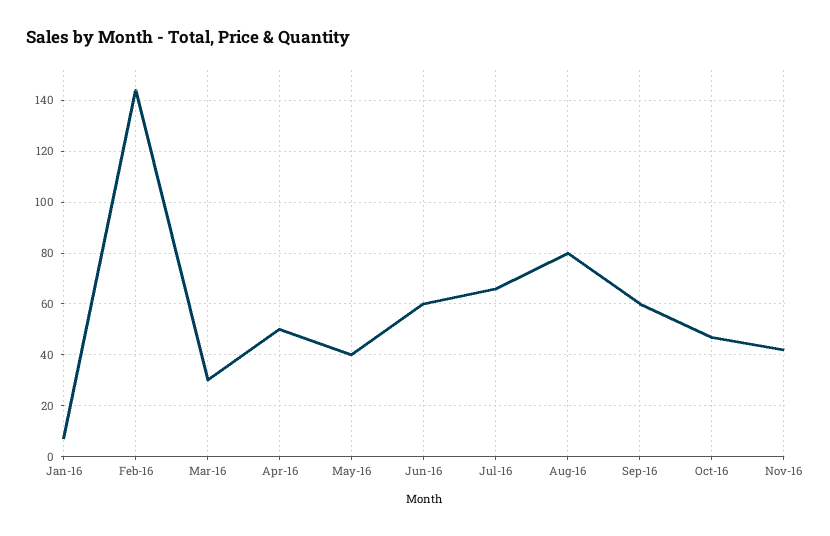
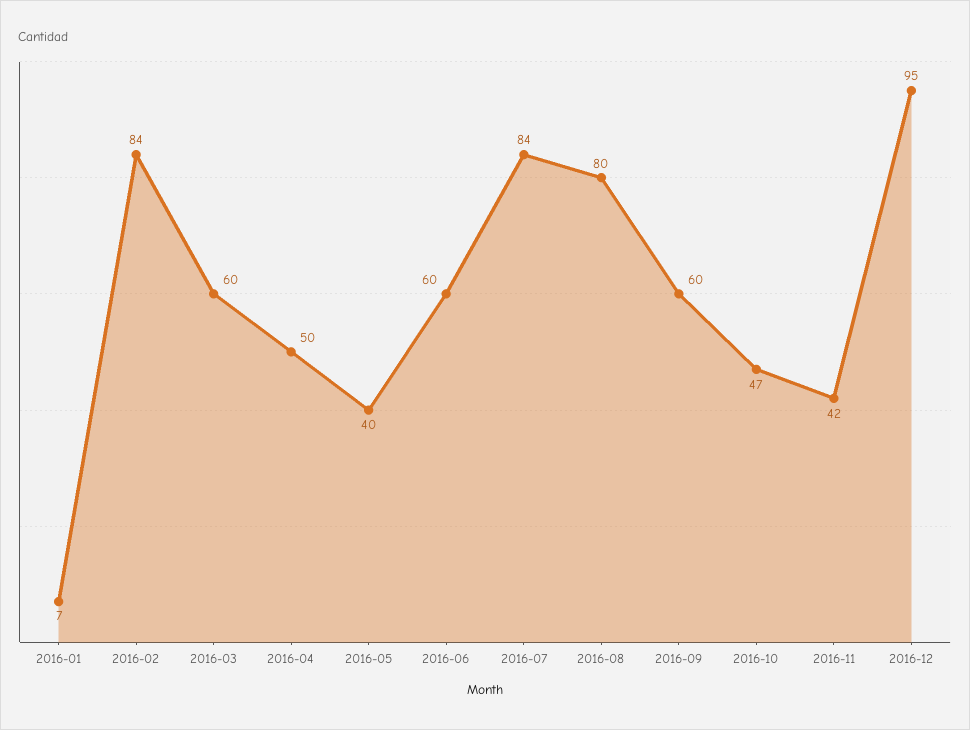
Feb-16: 145 -> 84
Mar-16: 30 -> 60
Jul-16: 65 -> 84
2016-12: none -> 95

